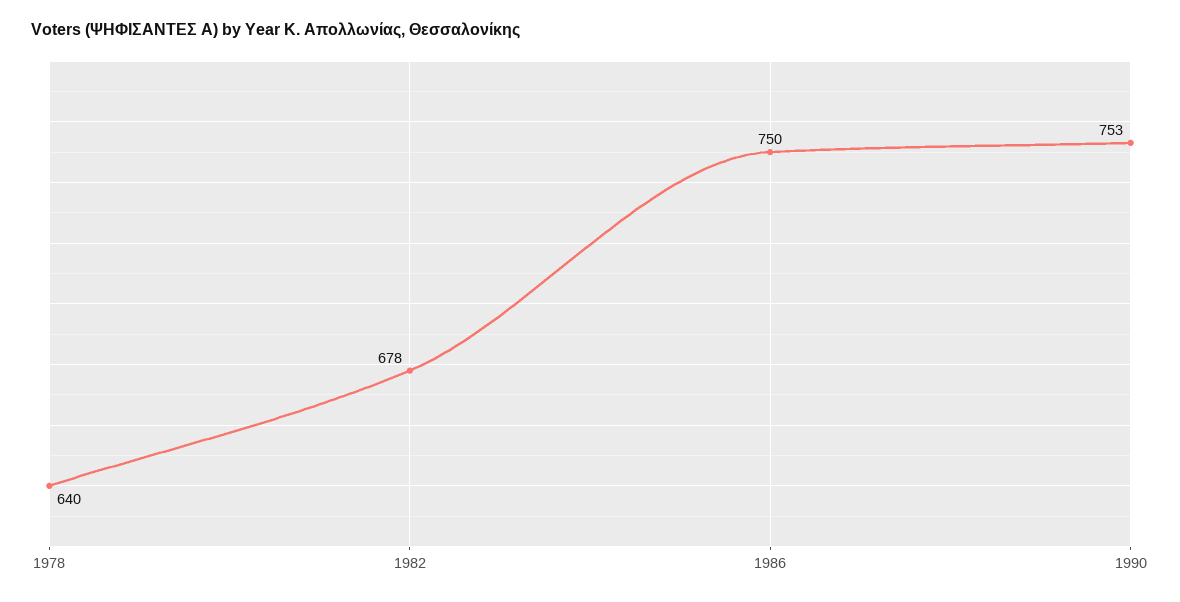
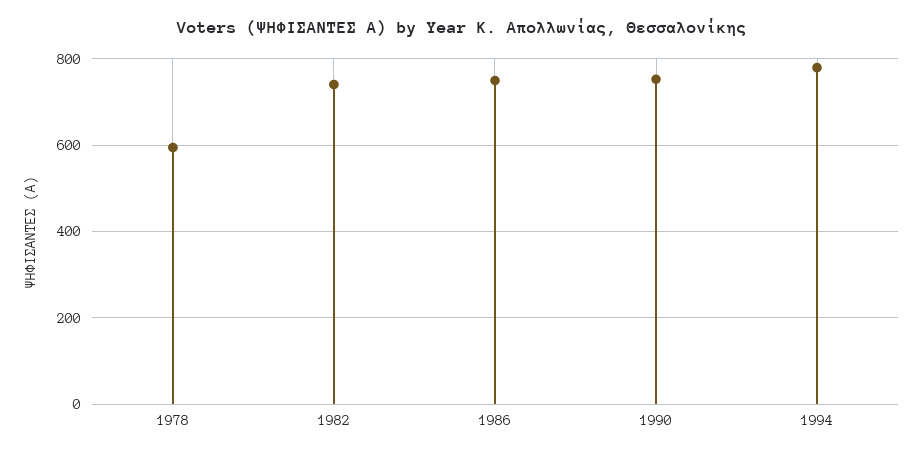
1978: 640 -> 600
1982: 678 -> 740
1994: none -> 780

